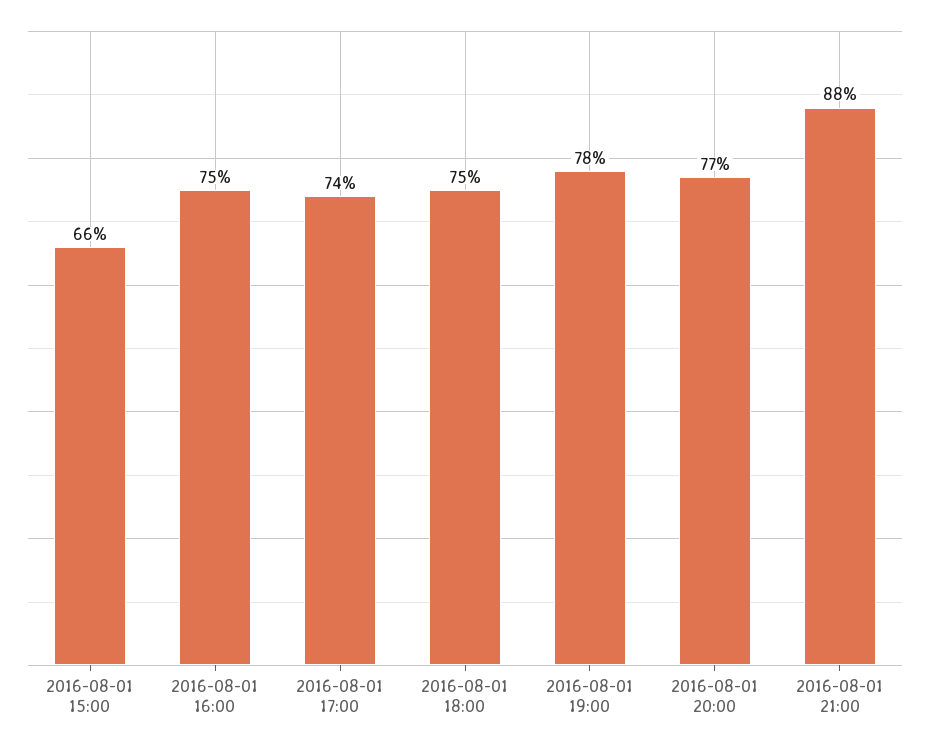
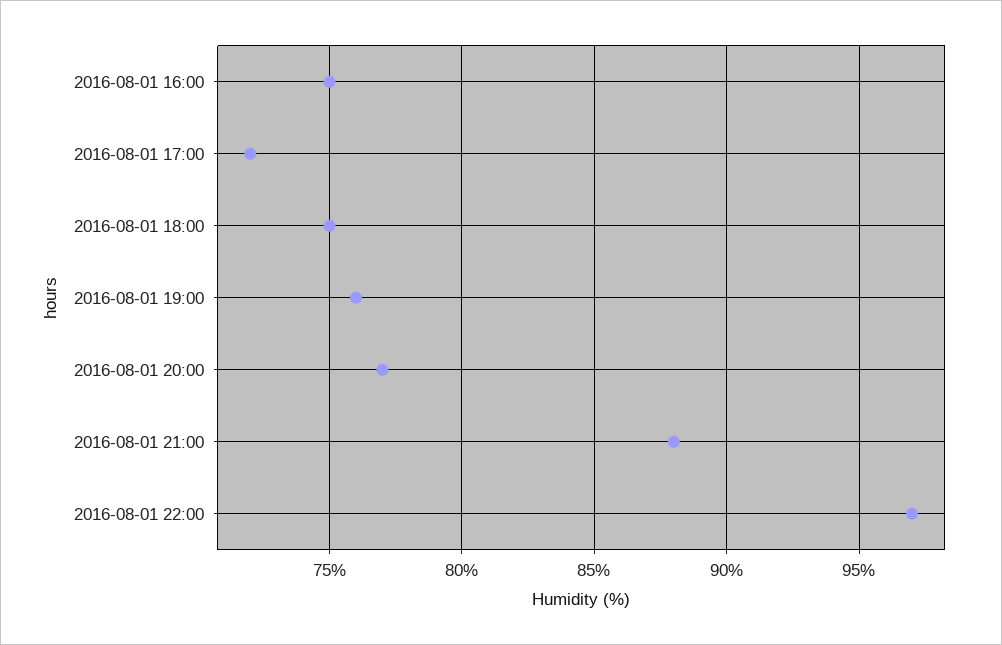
2016-08-01 15:00: 66 -> none
2016-08-01 17:00: 74 -> 72
2016-08-01 19:00: 78 -> 76
2016-08-01 22:00: none -> 97

